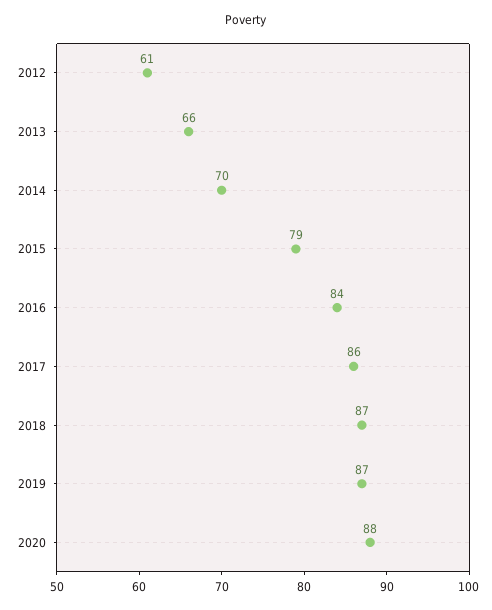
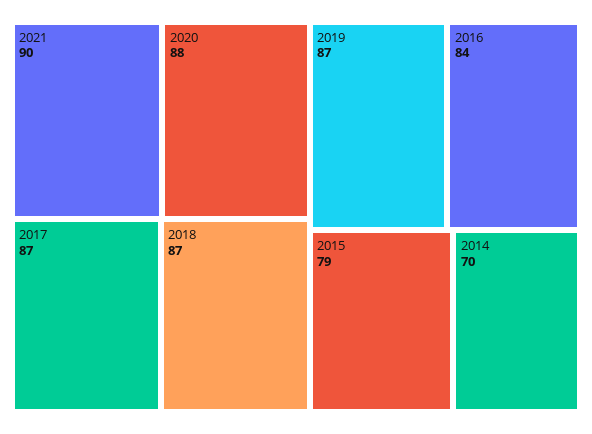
2012: 61 -> none
2013: 66 -> none
2017: 86 -> 87
2021: none -> 90

